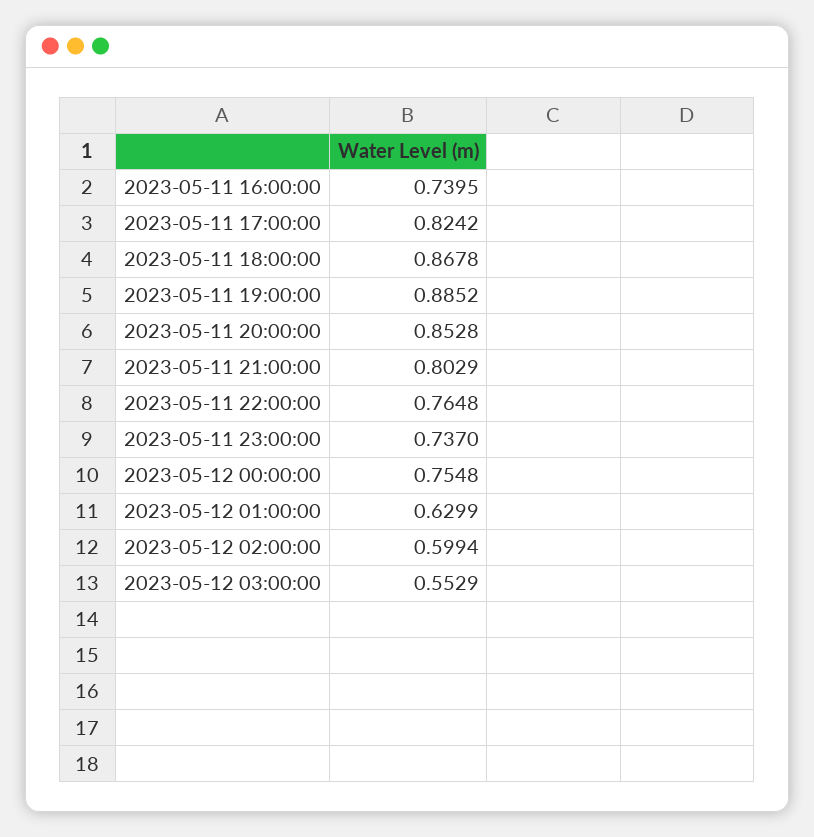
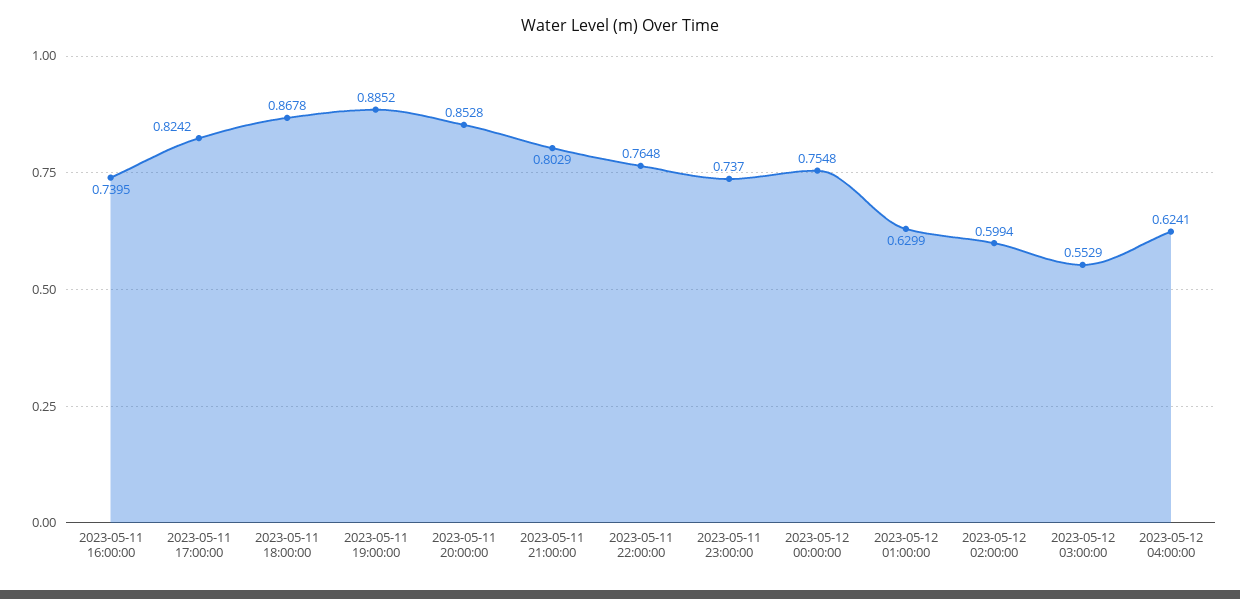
2023-05-12 04:00:00: none -> 0.6241

